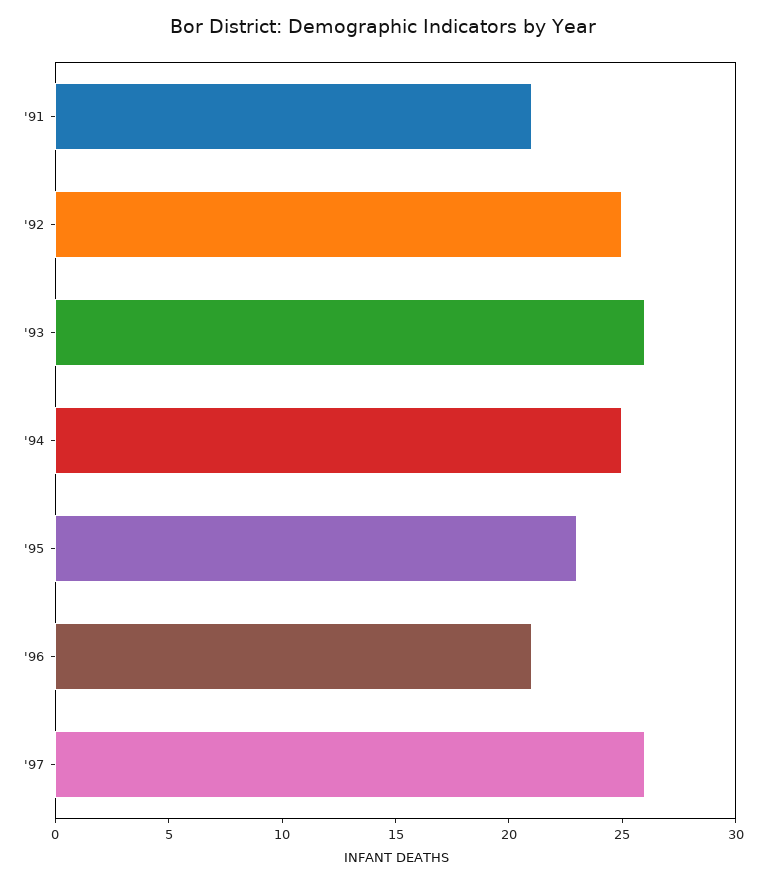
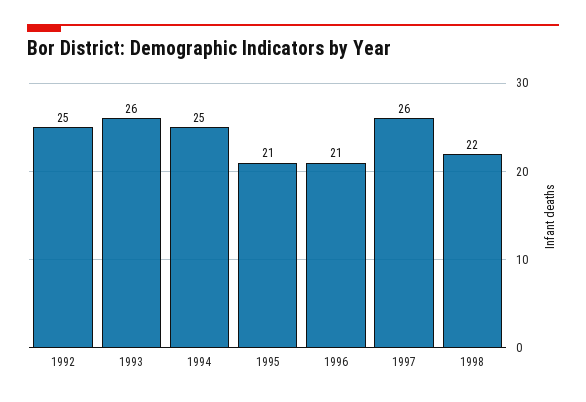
'91: 21 -> none
'95: 23 -> 21
1998: none -> 22

